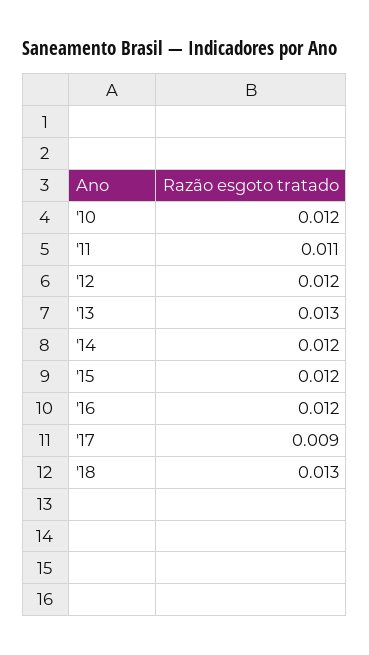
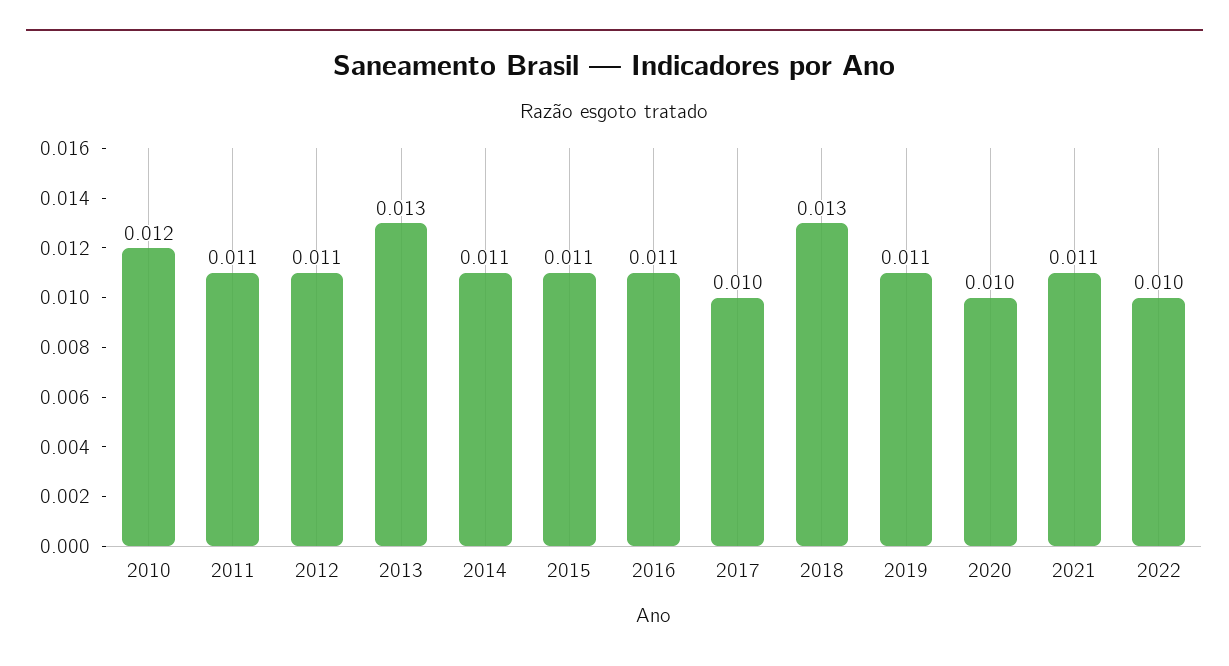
'12: 0.012 -> 0.011
'14: 0.012 -> 0.011
'15: 0.012 -> 0.011
'16: 0.012 -> 0.011
'17: 0.009 -> 0.01
2019: none -> 0.011
2020: none -> 0.01
2021: none -> 0.011
2022: none -> 0.01

